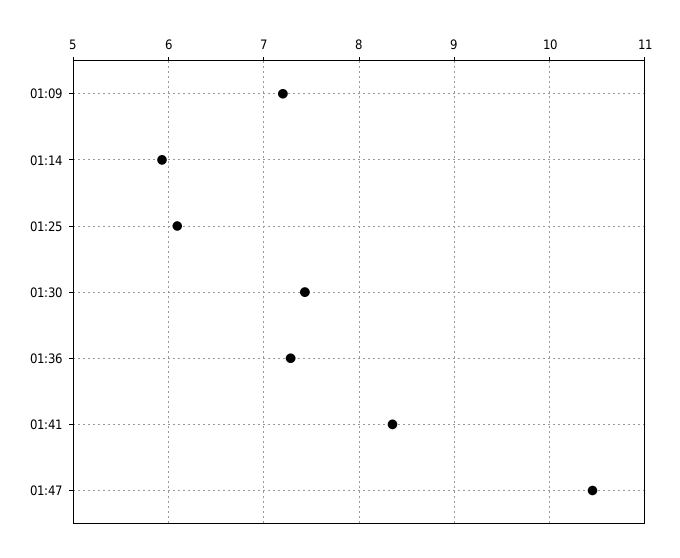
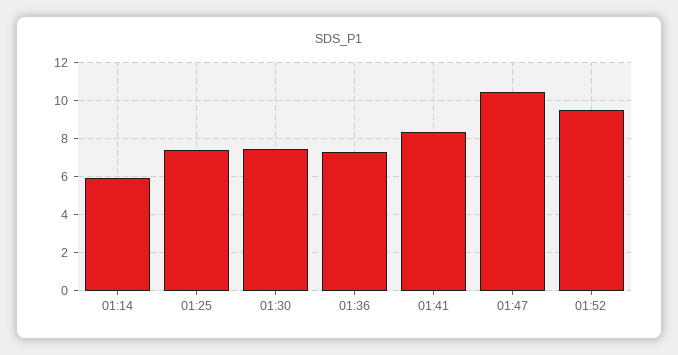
01:09: 7.2 -> none
01:25: 6.1 -> 7.5
01:52: none -> 9.5

